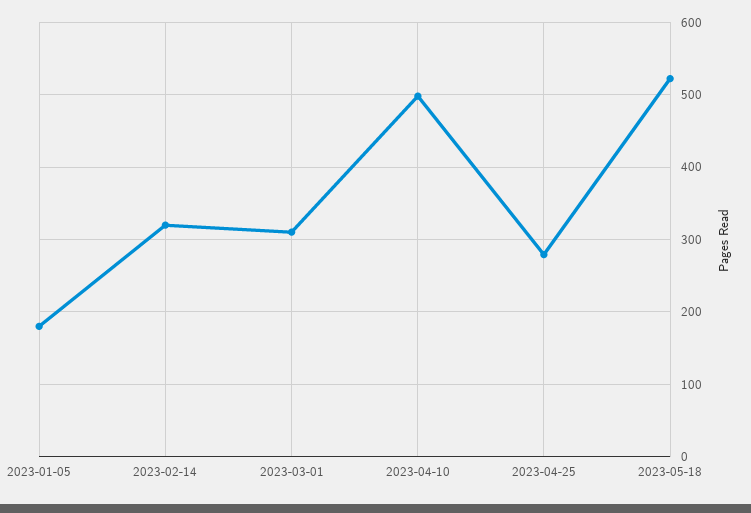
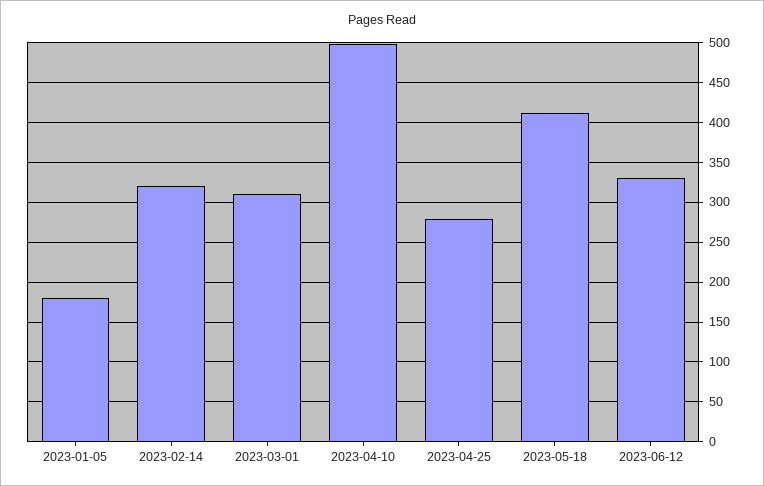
2023-05-18: 520 -> 410
2023-06-12: none -> 330

